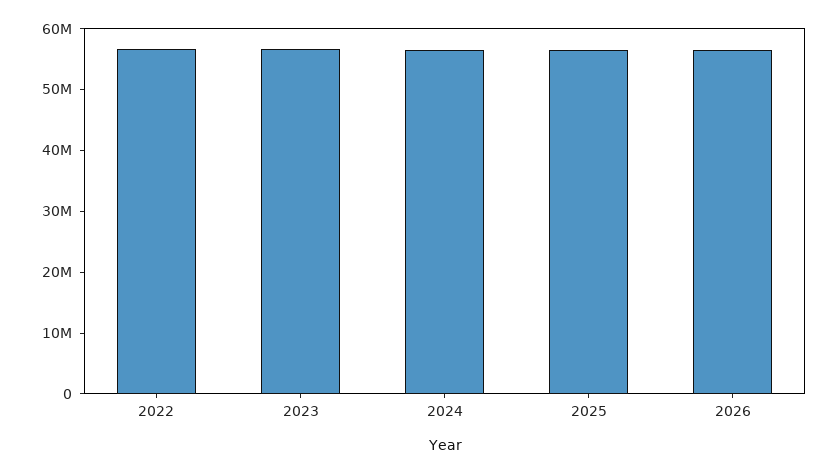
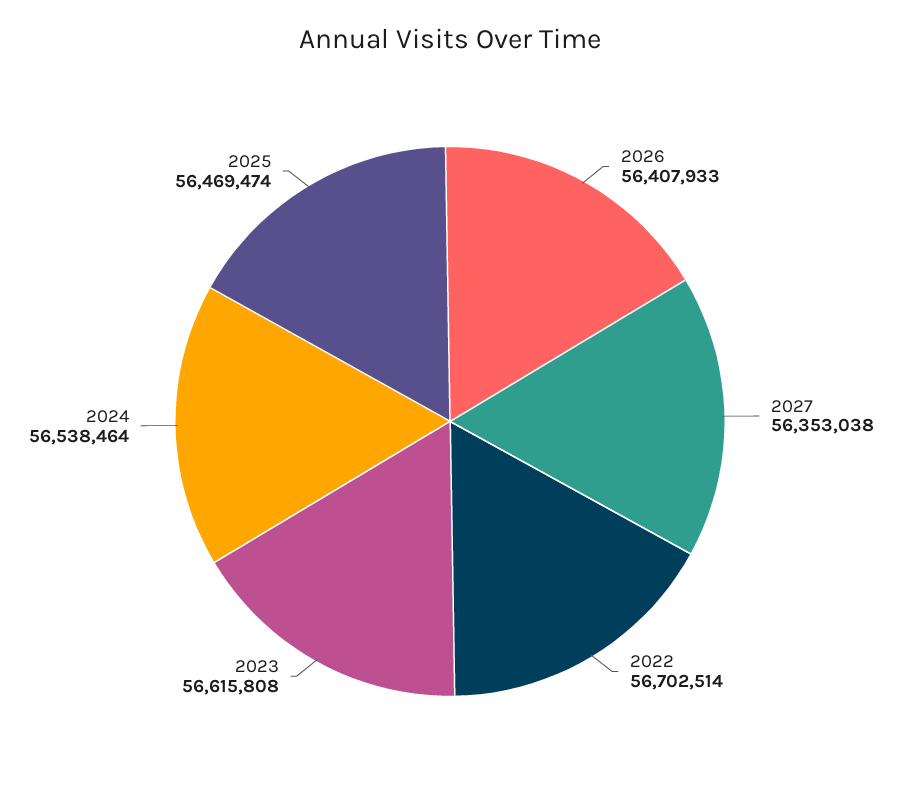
2027: none -> 56353038

